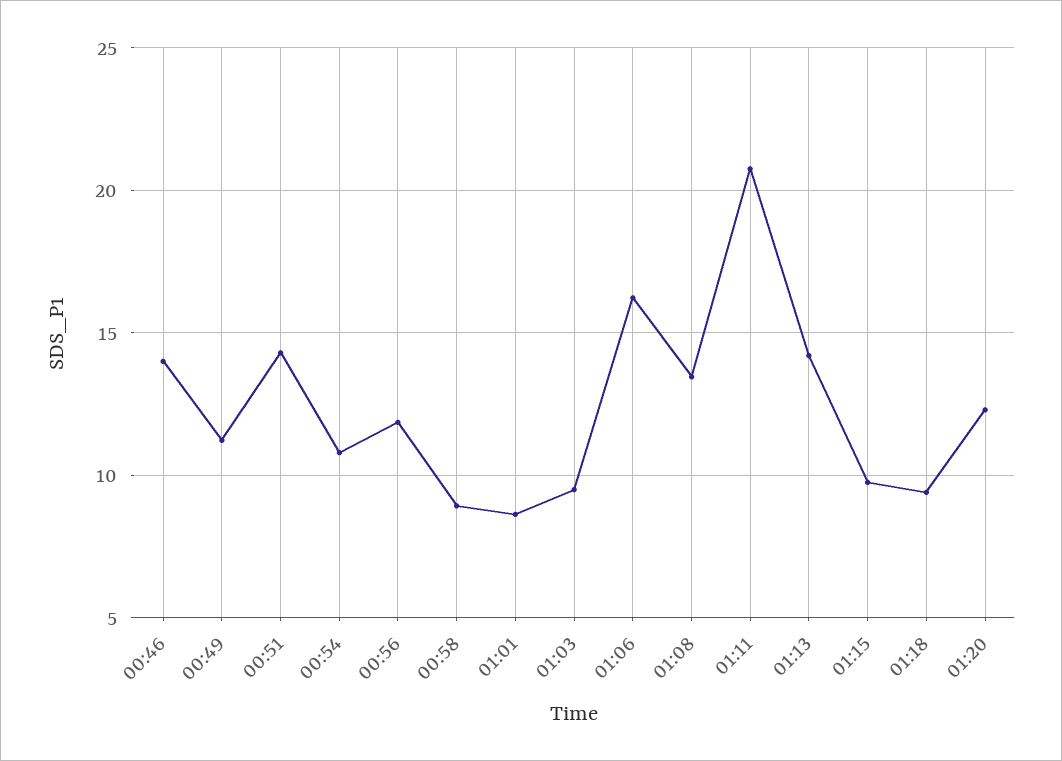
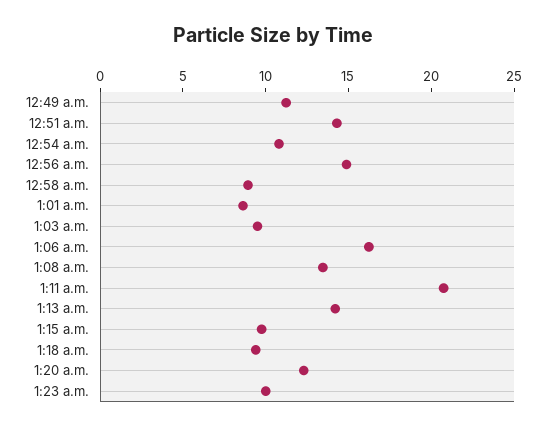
00:46: 14 -> none
00:56: 12 -> 15
1:23 a.m.: none -> 10

